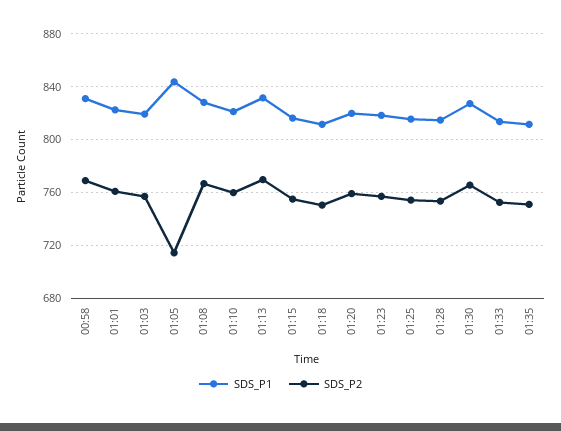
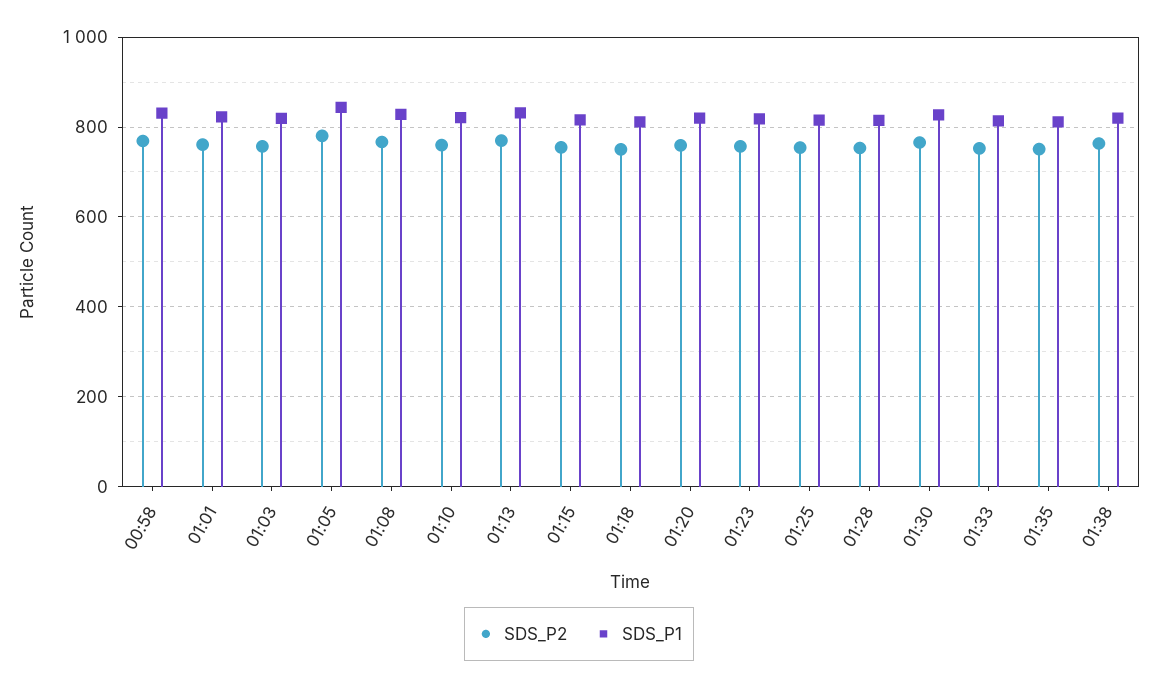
SDS_P2, 01:05: 715 -> 780
SDS_P2, 01:38: none -> 760
SDS_P1, 01:38: none -> 820

